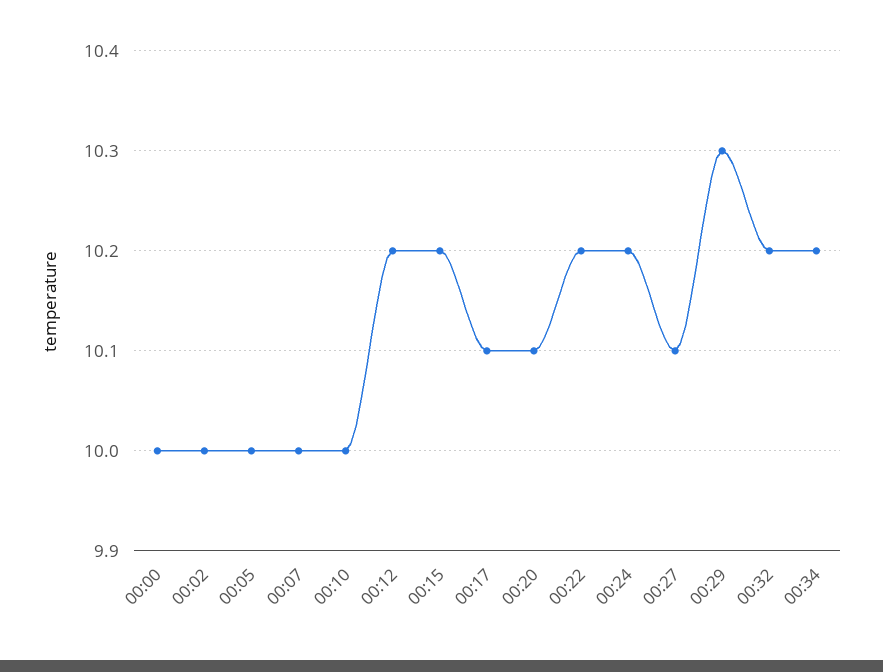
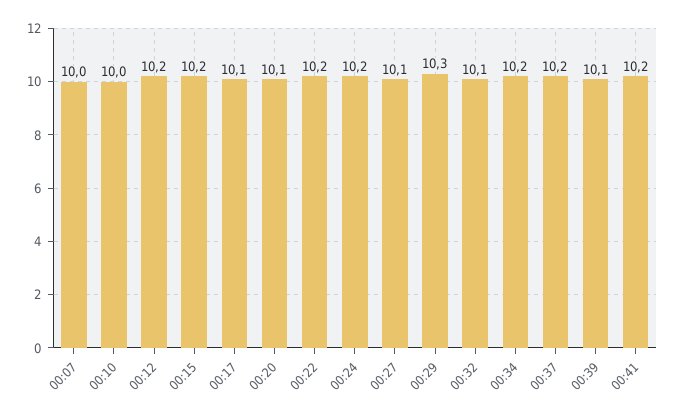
00:00: 10 -> none
00:02: 10 -> none
00:05: 10 -> none
00:32: 10.2 -> 10.1
00:37: none -> 10.2
00:39: none -> 10.1
00:41: none -> 10.2

